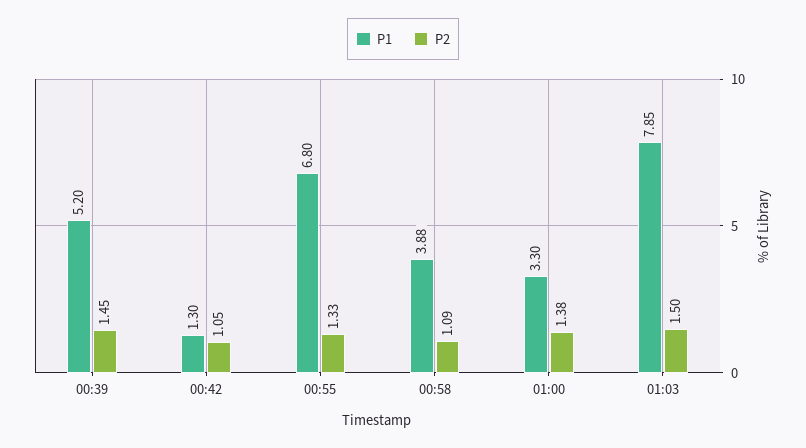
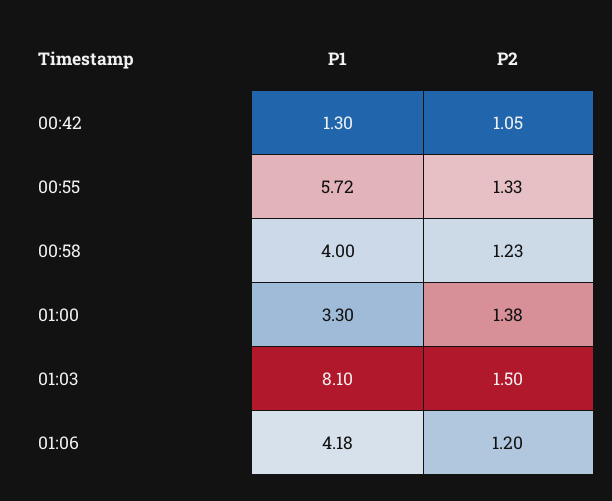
P1, 00:39: 5.2 -> none
P2, 00:39: 1.45 -> none
P1, 00:55: 6.8 -> 5.72
P1, 00:58: 3.88 -> 4
P2, 00:58: 1.09 -> 1.23
P1, 01:03: 7.85 -> 8.1
P1, 01:06: none -> 4.18
P2, 01:06: none -> 1.2

